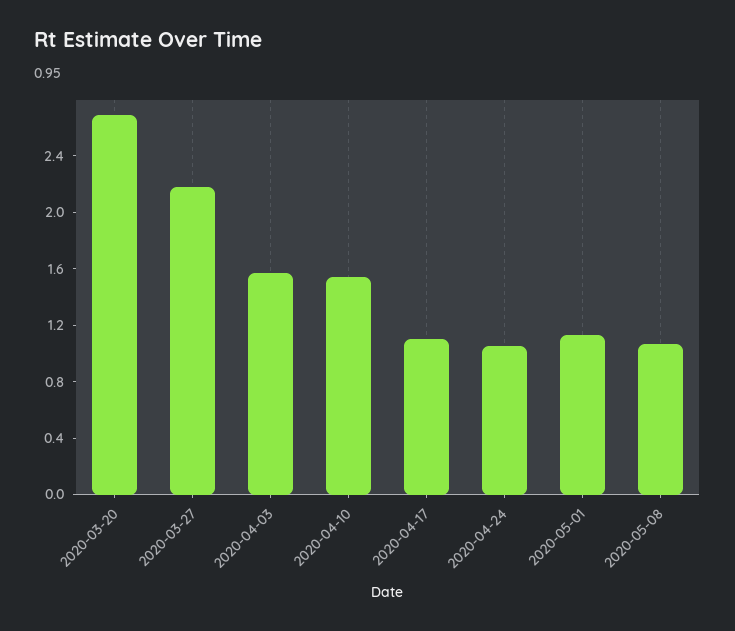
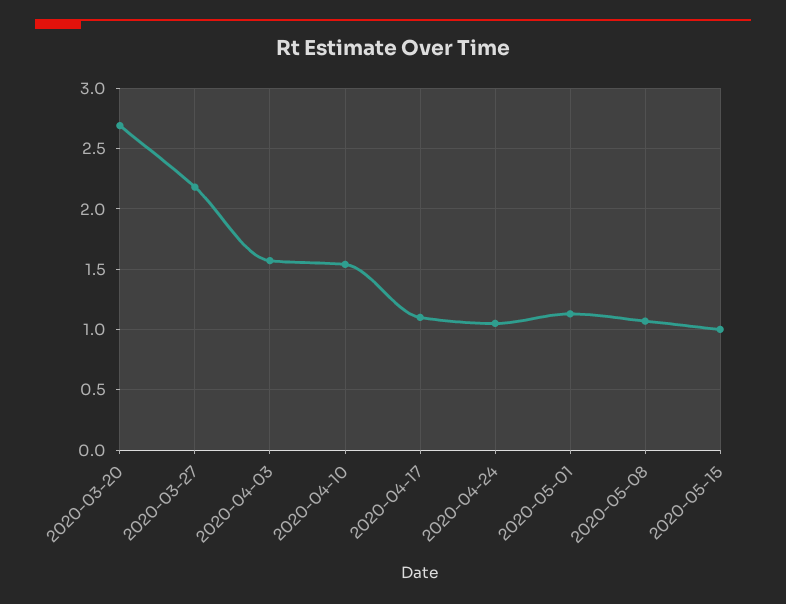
2020-05-15: none -> 1

